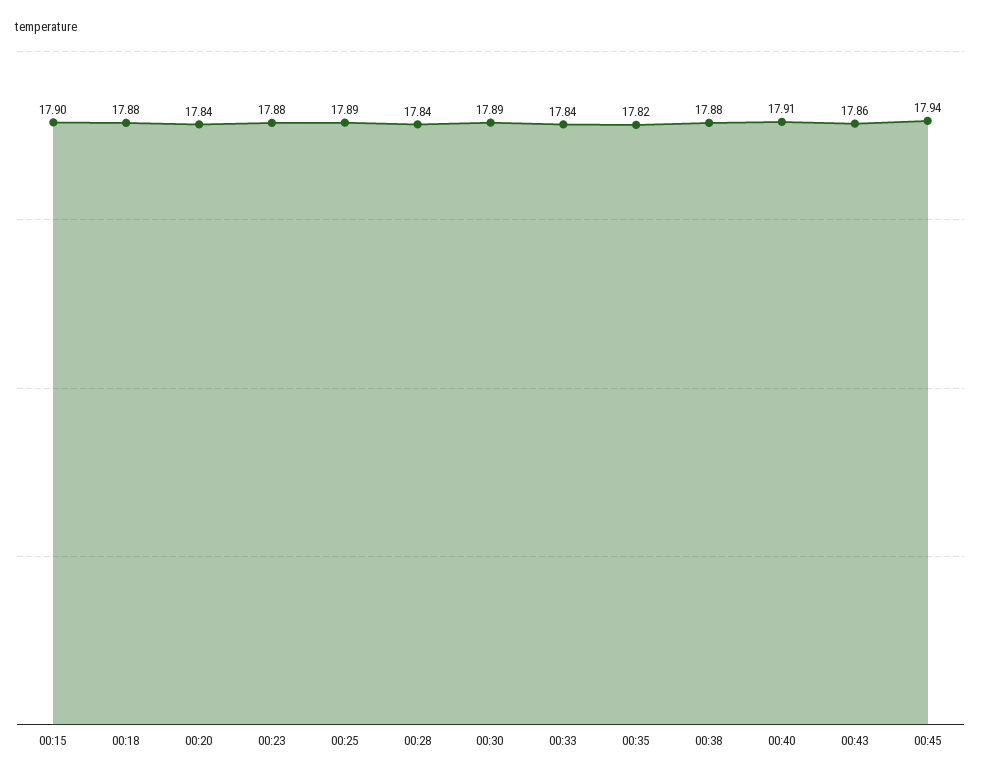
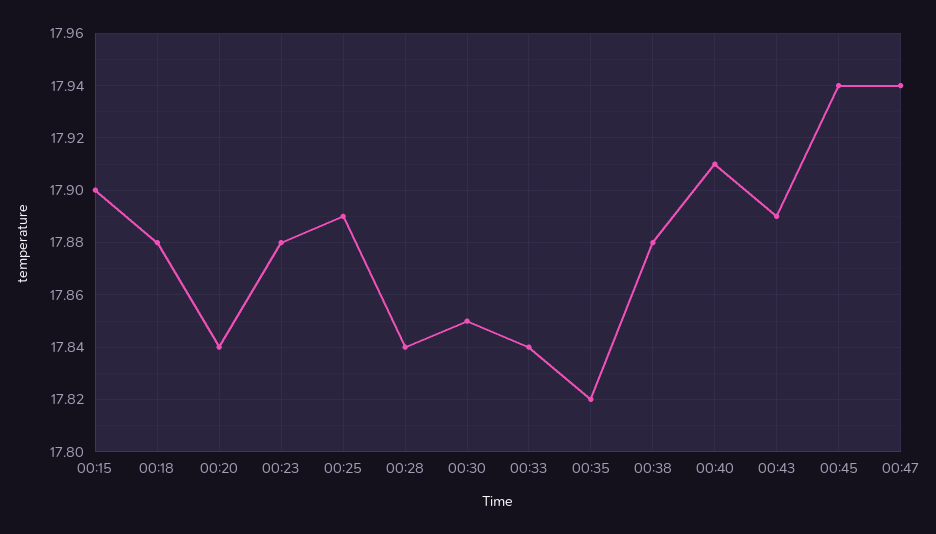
00:30: 17.89 -> 17.85
00:43: 17.86 -> 17.89
00:47: none -> 17.94

